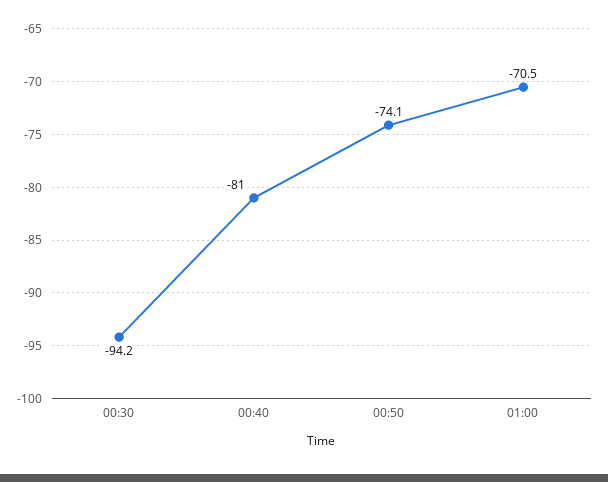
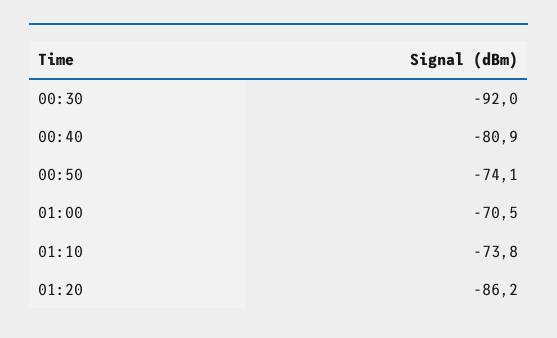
00:30: -94.2 -> -92
00:40: -81 -> -80.9
01:10: none -> -73.8
01:20: none -> -86.2

